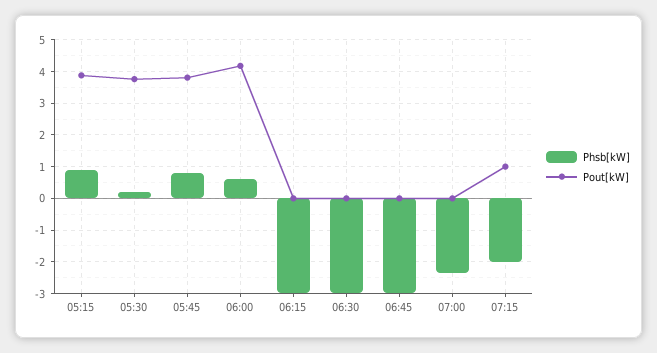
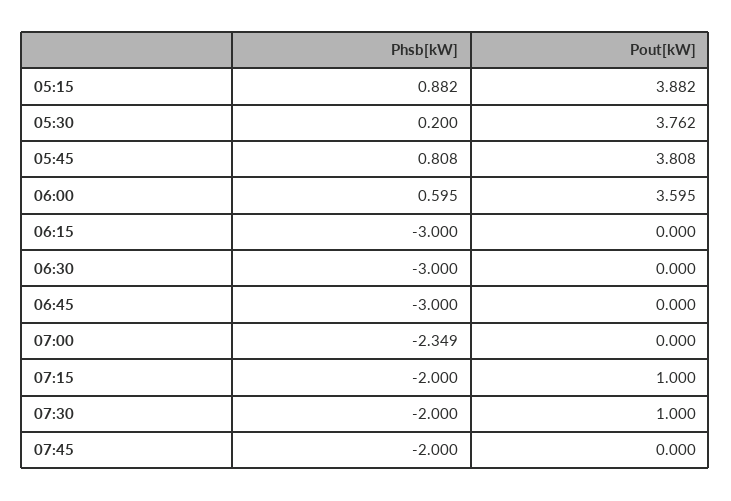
Pout[kW], 06:00: 4.2 -> 3.595
Phsb[kW], 07:30: none -> -2
Pout[kW], 07:30: none -> 1
Phsb[kW], 07:45: none -> -2
Pout[kW], 07:45: none -> 0

